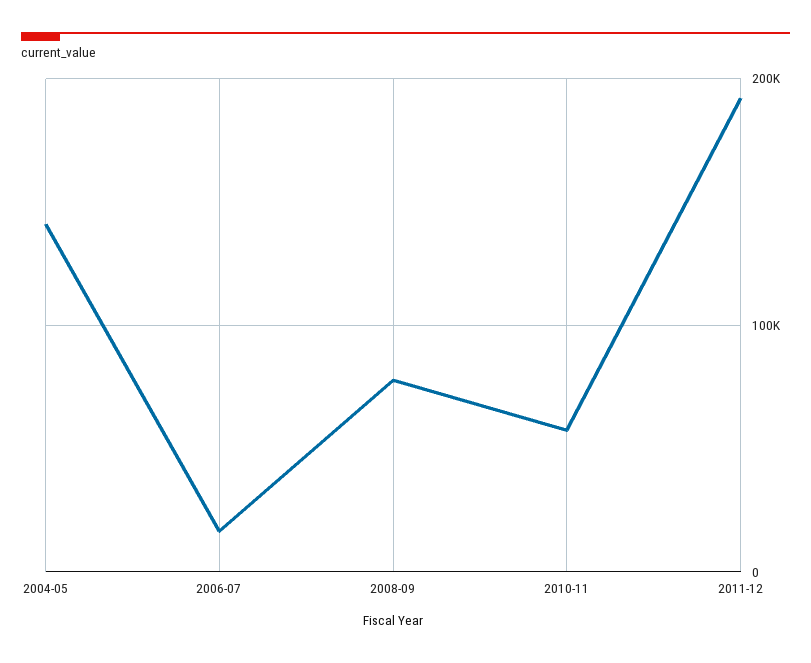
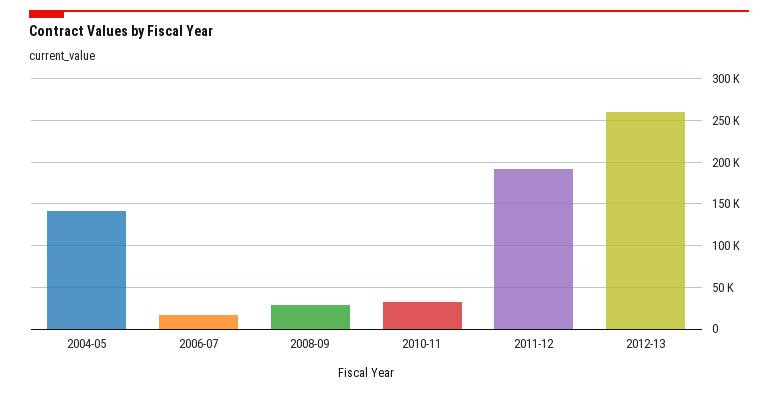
2008-09: 80000 -> 30000
2010-11: 60000 -> 30000
2012-13: none -> 260000

